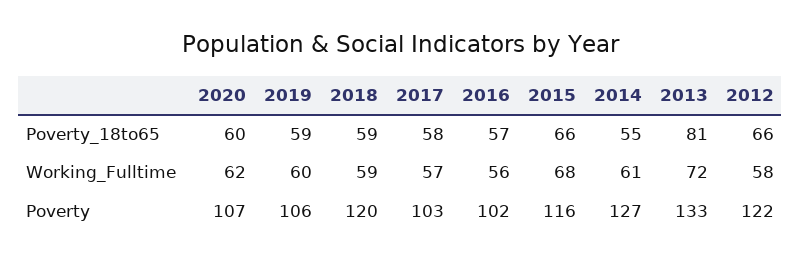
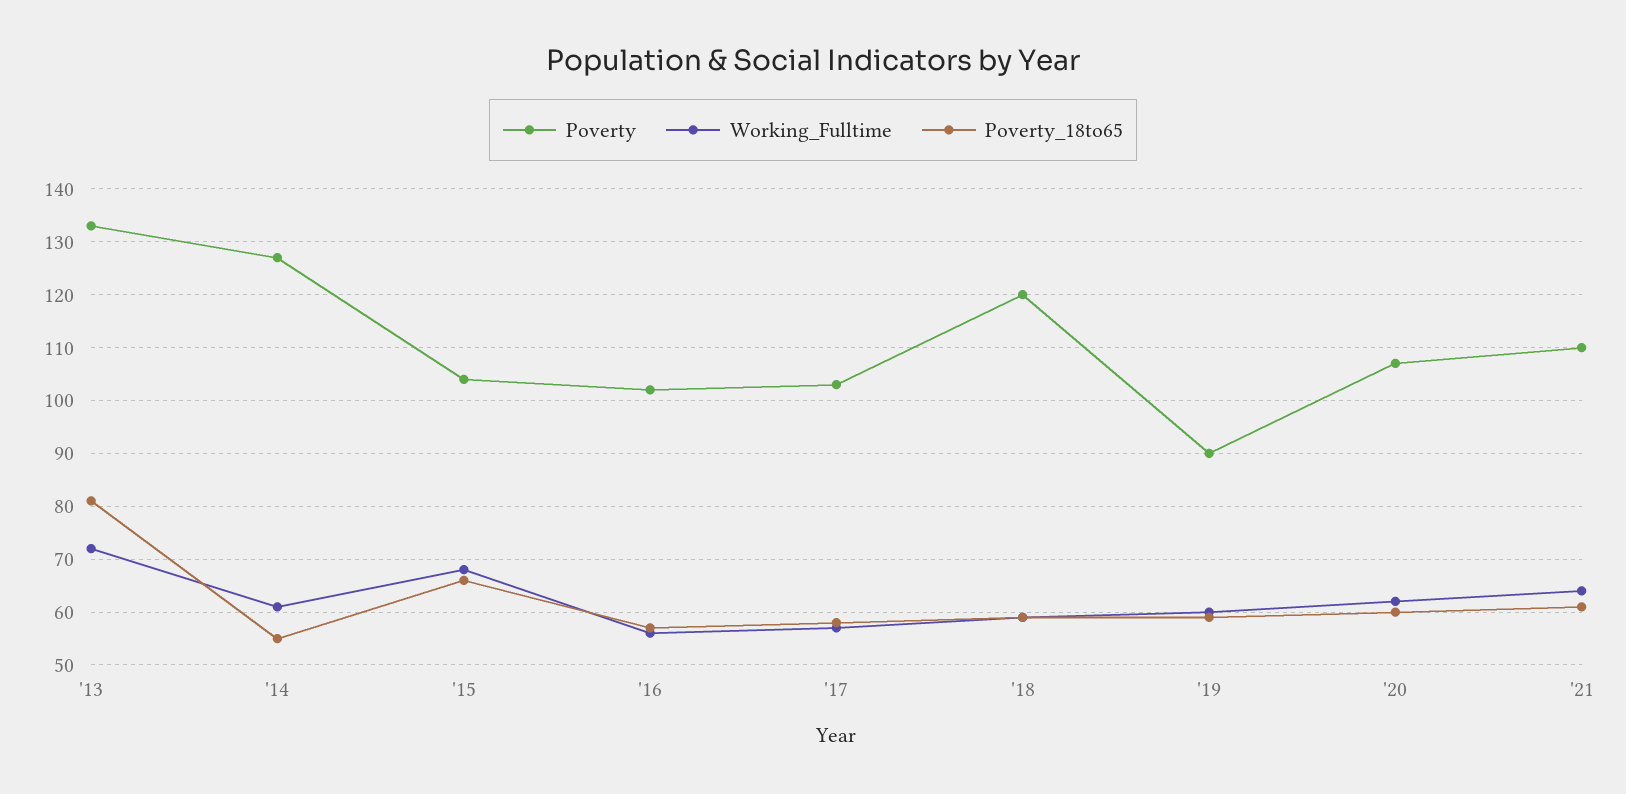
Poverty_18to65, 2012: 66 -> none
Working_Fulltime, 2012: 58 -> none
Poverty, 2019: 106 -> 90
Poverty, 2015: 116 -> 105
Poverty, 2012: 122 -> none
Poverty, '21: none -> 110
Working_Fulltime, '21: none -> 65
Poverty_18to65, '21: none -> 60

